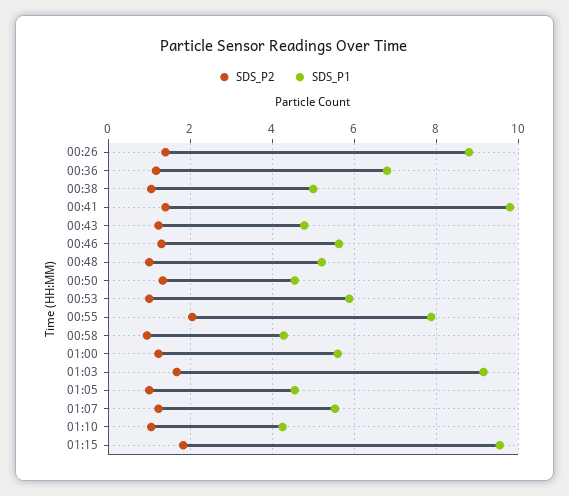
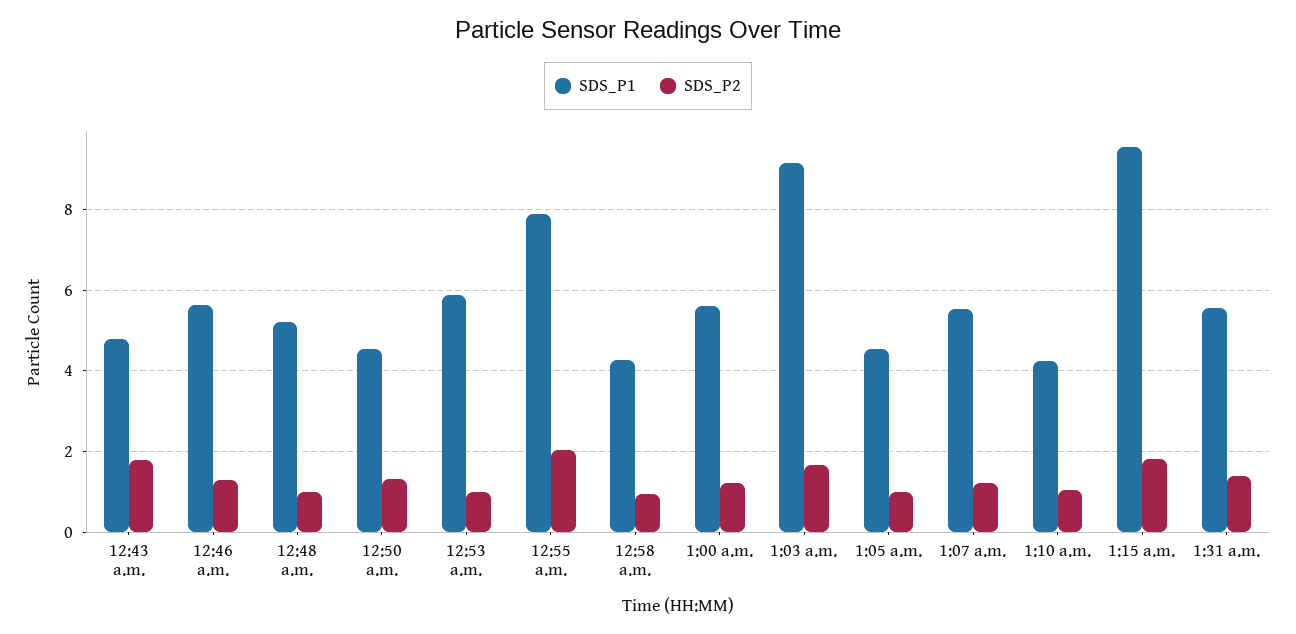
SDS_P2, 00:26: 1.4 -> none
SDS_P1, 00:26: 8.8 -> none
SDS_P2, 00:36: 1.2 -> none
SDS_P1, 00:36: 6.8 -> none
SDS_P2, 00:38: 1 -> none
SDS_P1, 00:38: 5 -> none
SDS_P2, 00:41: 1.4 -> none
SDS_P1, 00:41: 9.8 -> none
SDS_P2, 00:43: 1.2 -> 1.8
SDS_P1, 1:31 a.m.: none -> 5.6
SDS_P2, 1:31 a.m.: none -> 1.4

